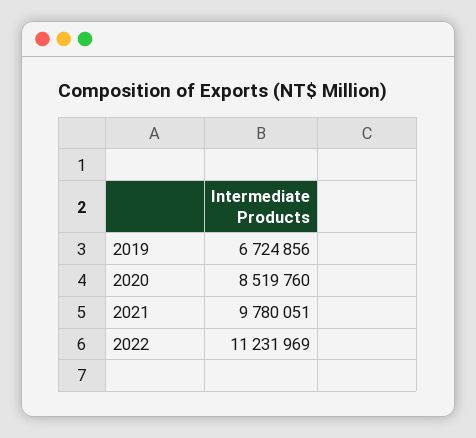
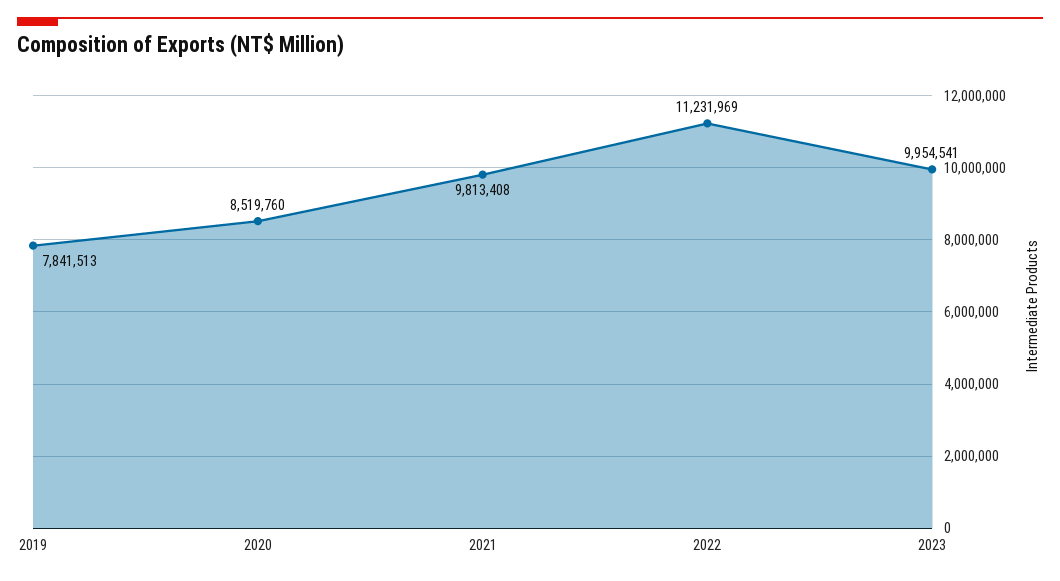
2019: 6724856 -> 7841513
2021: 9780051 -> 9813408
2023: none -> 9954541

